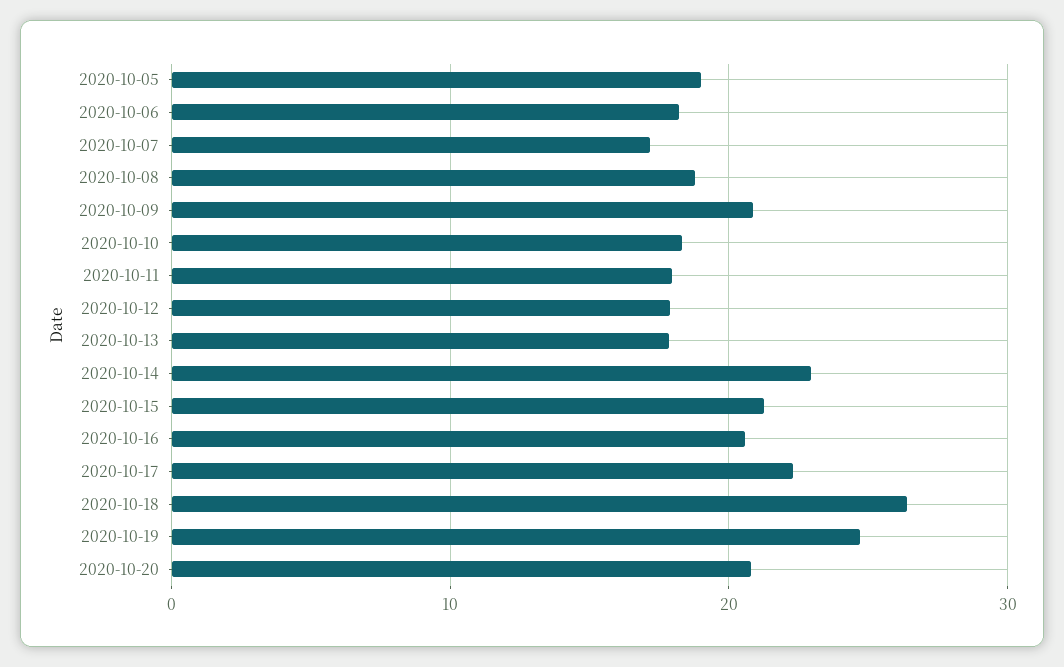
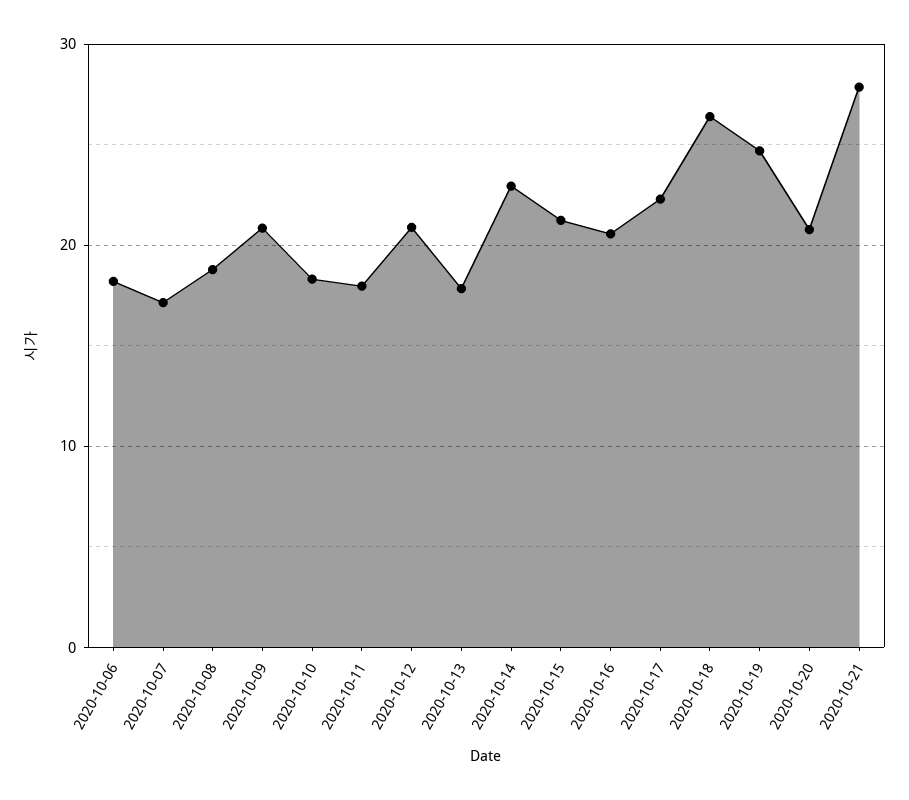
2020-10-05: 19 -> none
2020-10-12: 18 -> 21
2020-10-21: none -> 28

